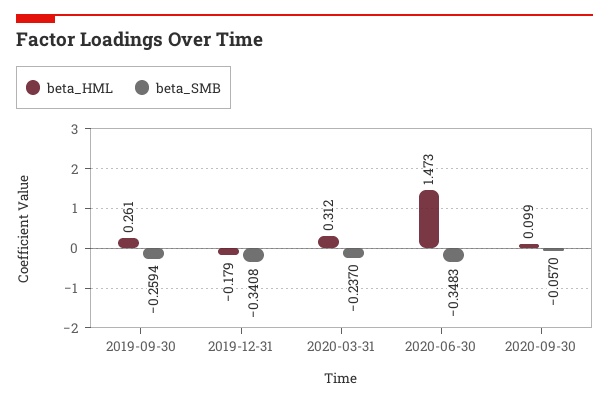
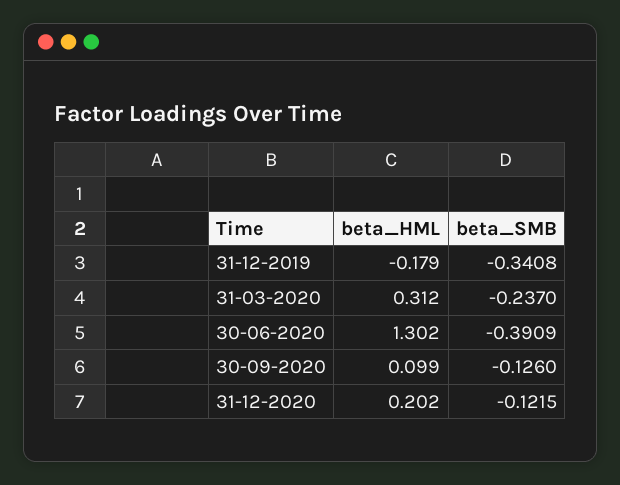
beta_HML, 2019-09-30: 0.261 -> none
beta_SMB, 2019-09-30: -0.2594 -> none
beta_HML, 2020-06-30: 1.473 -> 1.302
beta_SMB, 2020-06-30: -0.3483 -> -0.3909
beta_SMB, 2020-09-30: -0.057 -> -0.126
beta_HML, 31-12-2020: none -> 0.202
beta_SMB, 31-12-2020: none -> -0.1215

